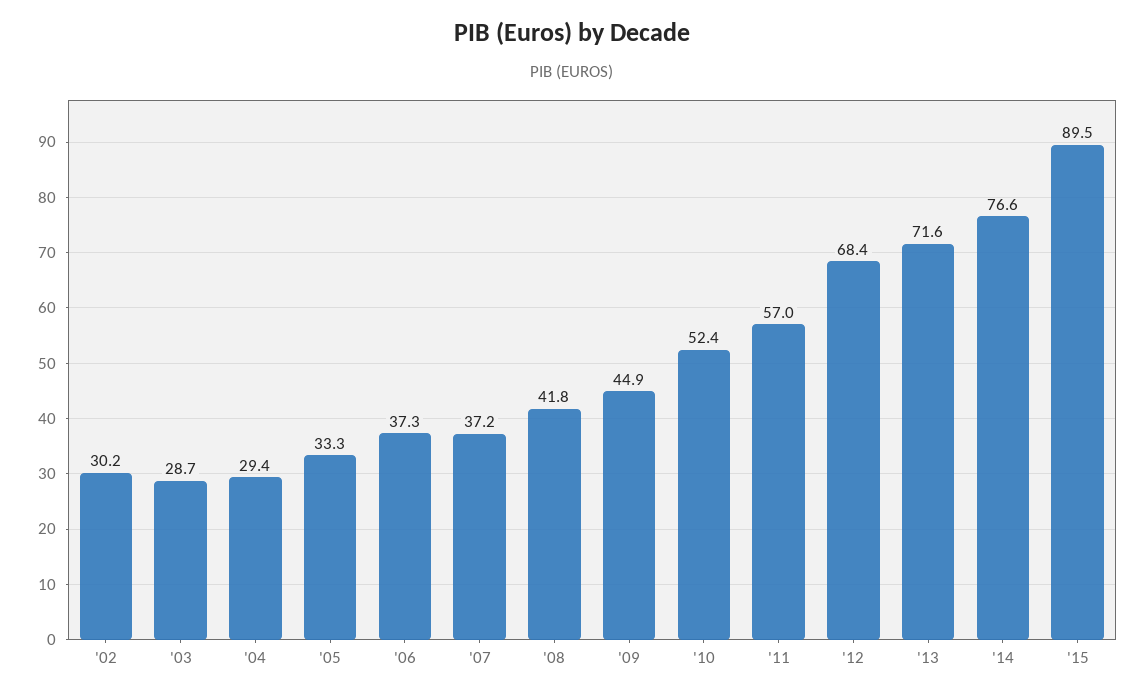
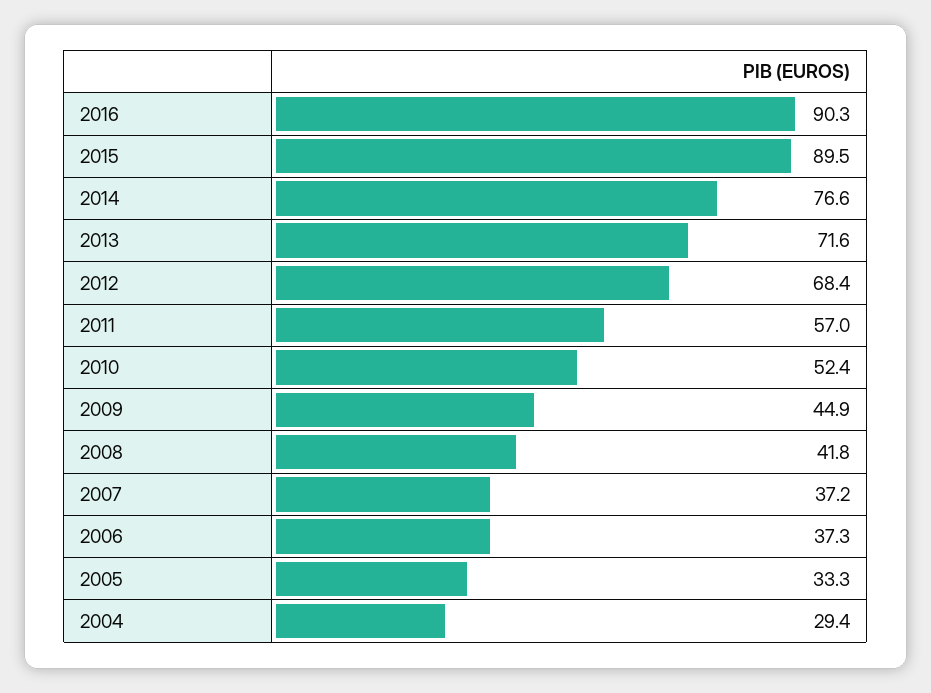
'02: 30.2 -> none
'03: 28.7 -> none
2016: none -> 90.3

